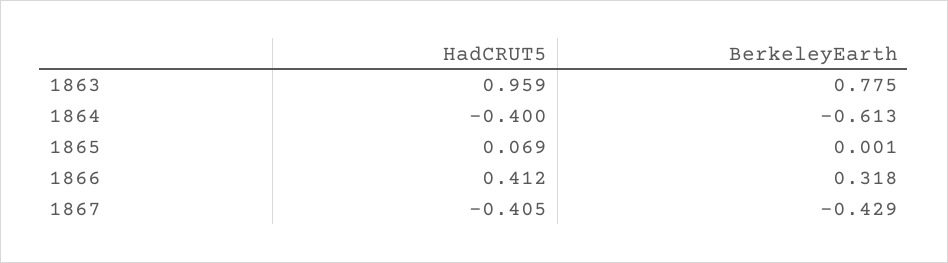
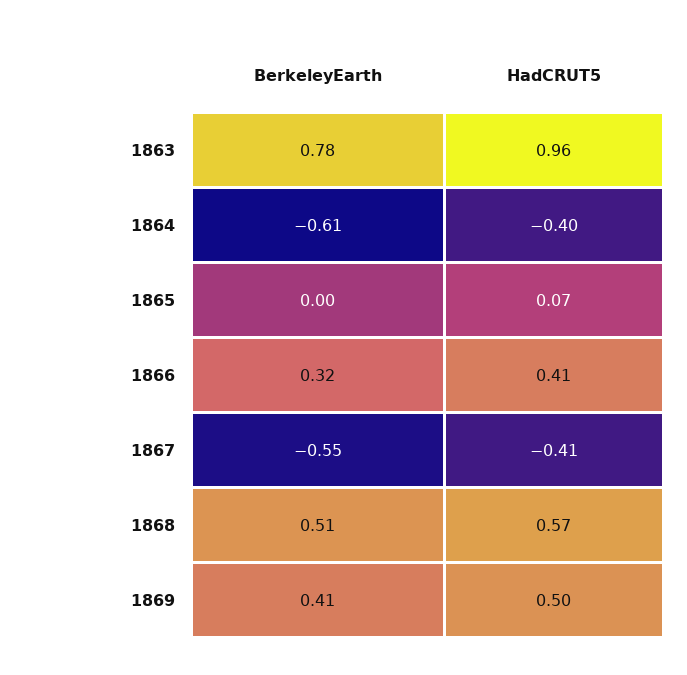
BerkeleyEarth, 1867: -0.429 -> -0.55
BerkeleyEarth, 1868: none -> 0.51
HadCRUT5, 1868: none -> 0.57
BerkeleyEarth, 1869: none -> 0.41
HadCRUT5, 1869: none -> 0.5

